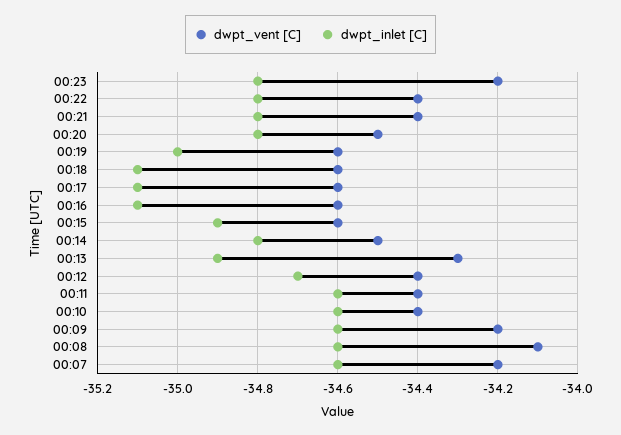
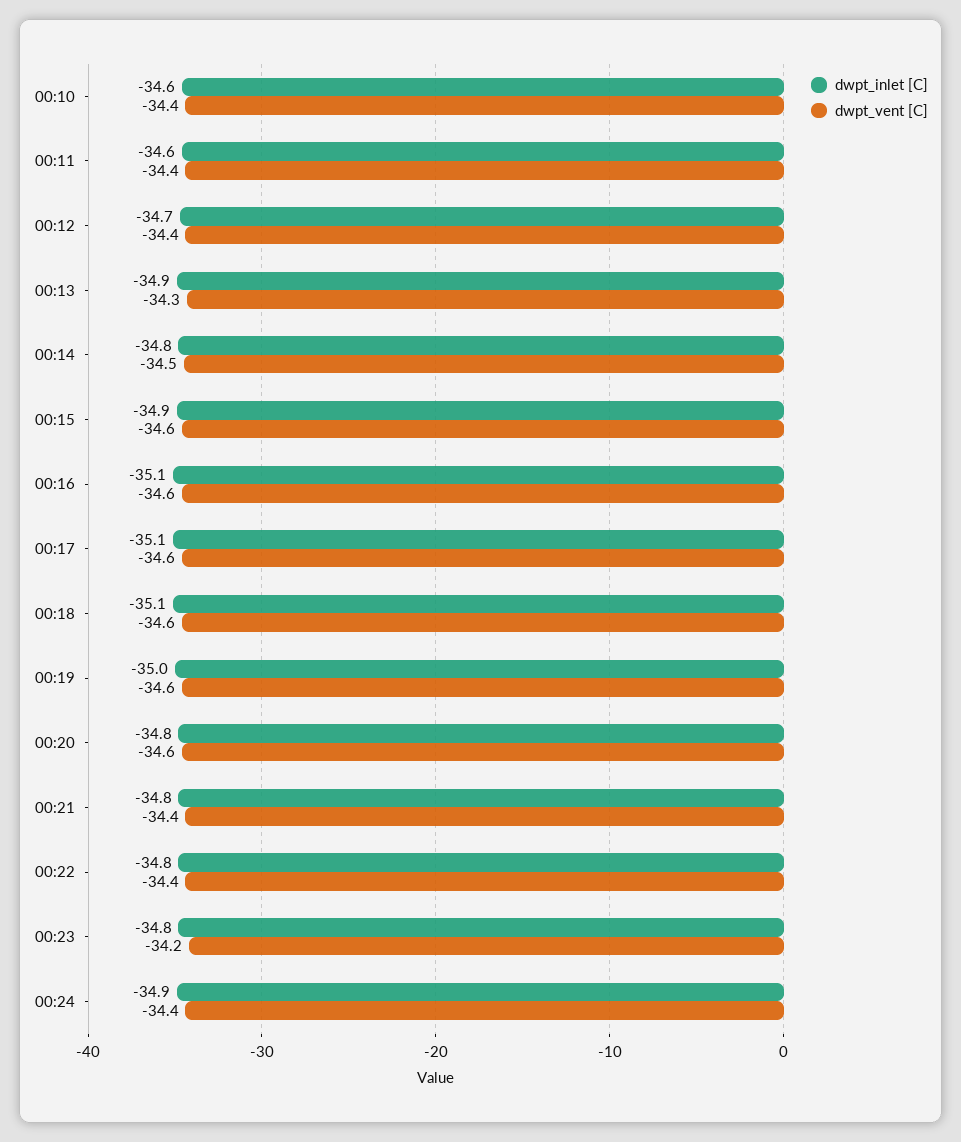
dwpt_vent [C], 00:20: -34.5 -> -34.6
dwpt_vent [C], 00:09: -34.2 -> none
dwpt_inlet [C], 00:09: -34.6 -> none
dwpt_vent [C], 00:08: -34.1 -> none
dwpt_inlet [C], 00:08: -34.6 -> none
dwpt_vent [C], 00:07: -34.2 -> none
dwpt_inlet [C], 00:07: -34.6 -> none
dwpt_inlet [C], 00:24: none -> -34.9
dwpt_vent [C], 00:24: none -> -34.4

